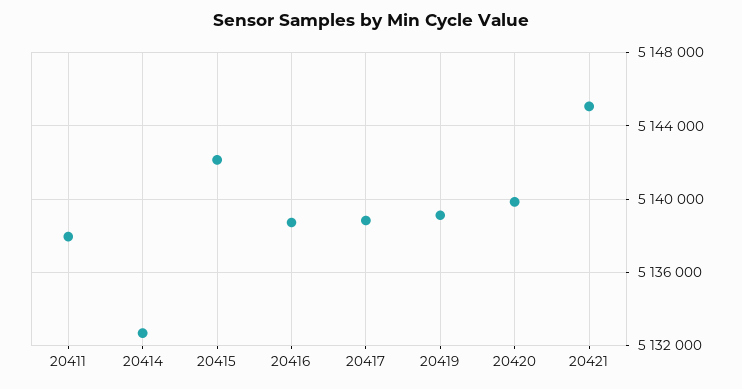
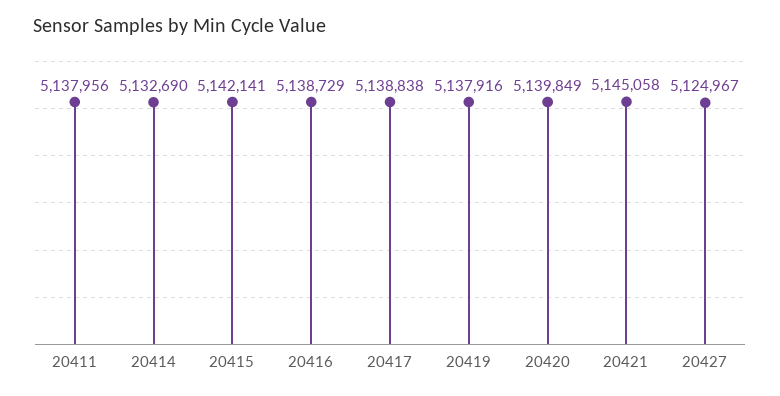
20419: 5139000 -> 5137916
20427: none -> 5124967

